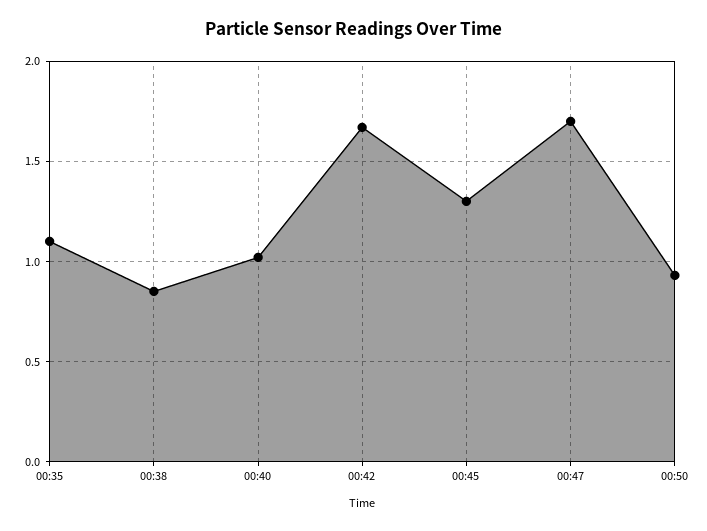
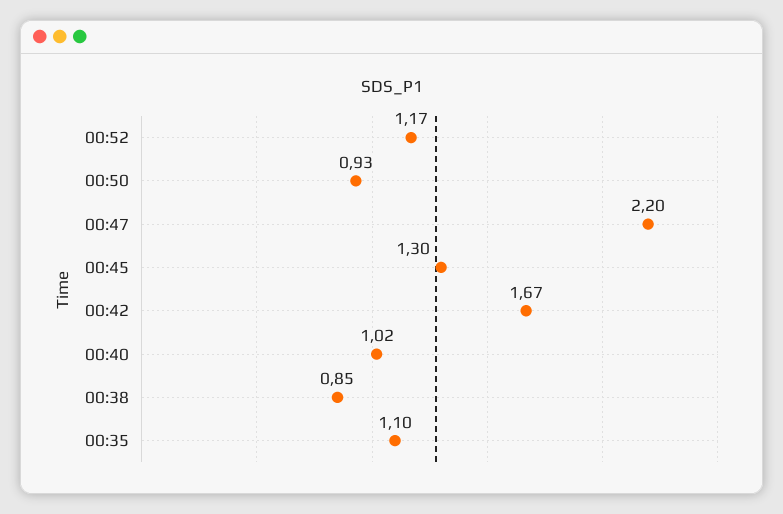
00:47: 1.7 -> 2.2
00:52: none -> 1.17

